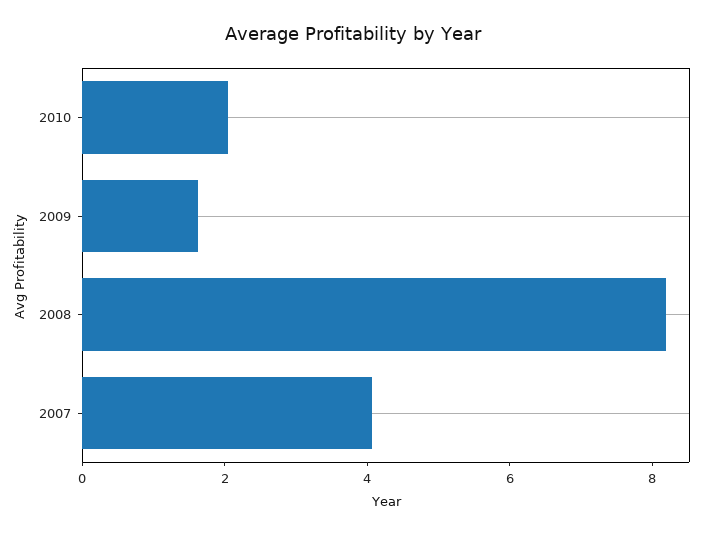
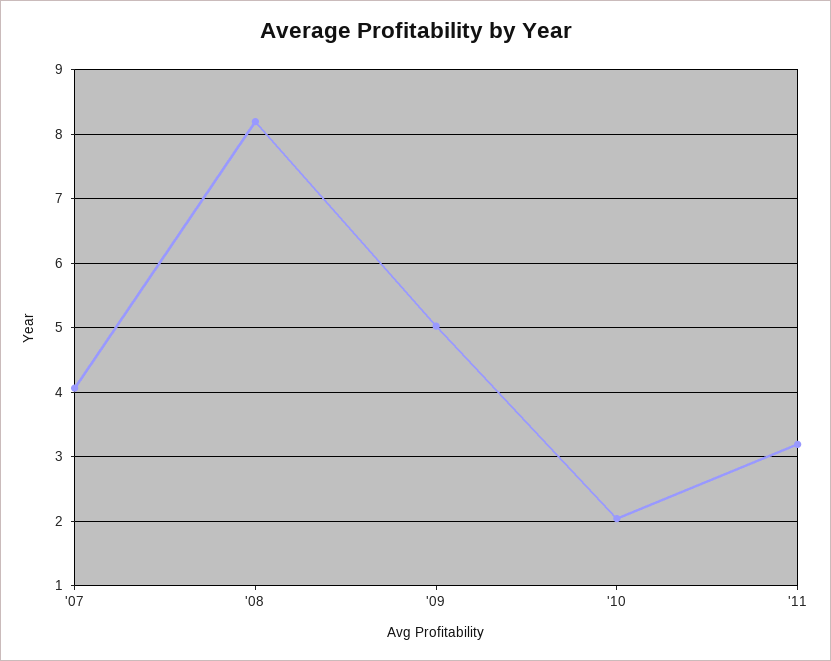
2009: 1.5 -> 5
'11: none -> 3.2

